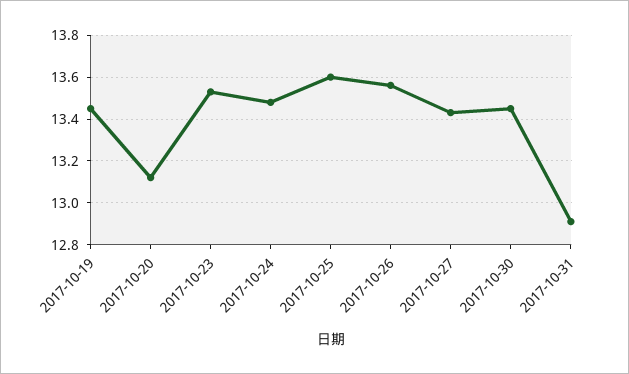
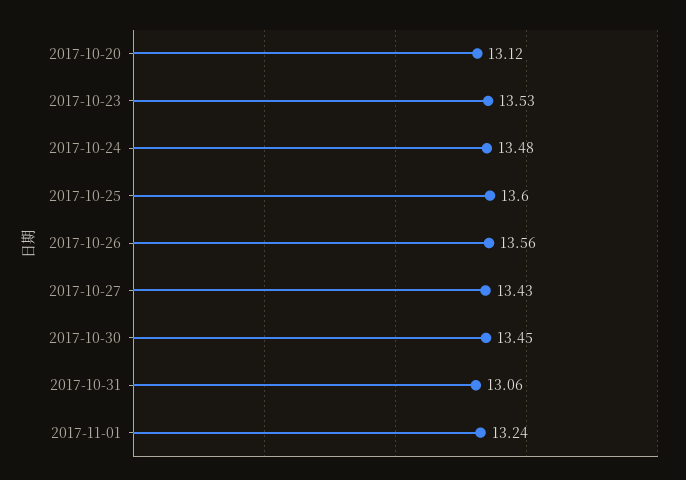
2017-10-19: 13.45 -> none
2017-10-31: 12.9 -> 13.06
2017-11-01: none -> 13.24

